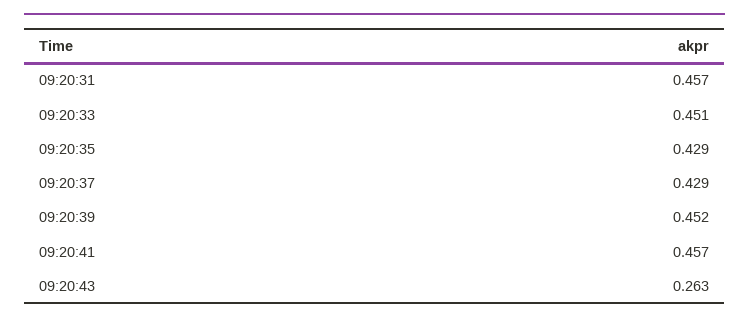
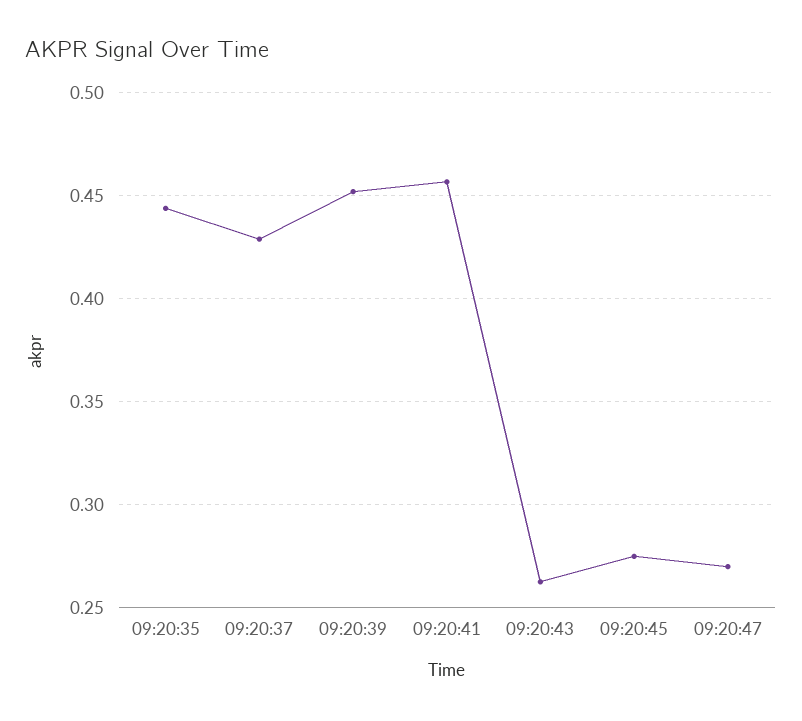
09:20:31: 0.457 -> none
09:20:33: 0.451 -> none
09:20:35: 0.429 -> 0.445
09:20:45: none -> 0.275
09:20:47: none -> 0.27

